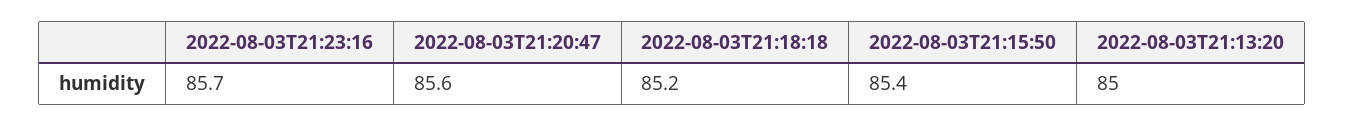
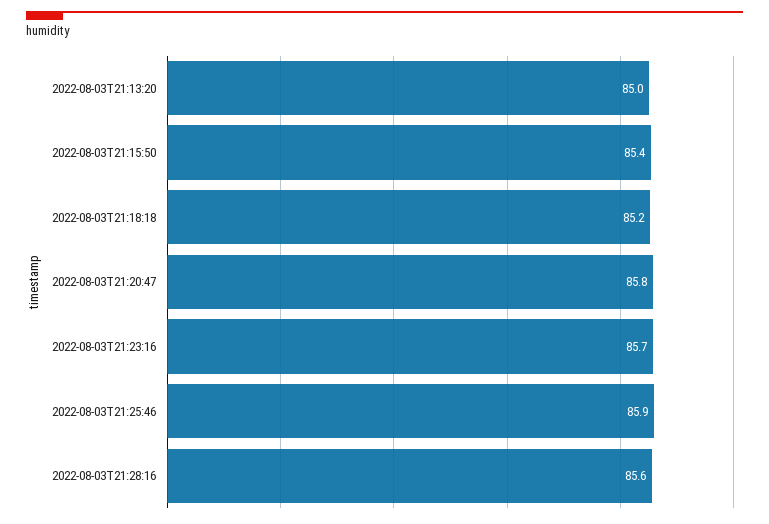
2022-08-03T21:20:47: 85.6 -> 85.8
2022-08-03T21:25:46: none -> 85.9
2022-08-03T21:28:16: none -> 85.6

